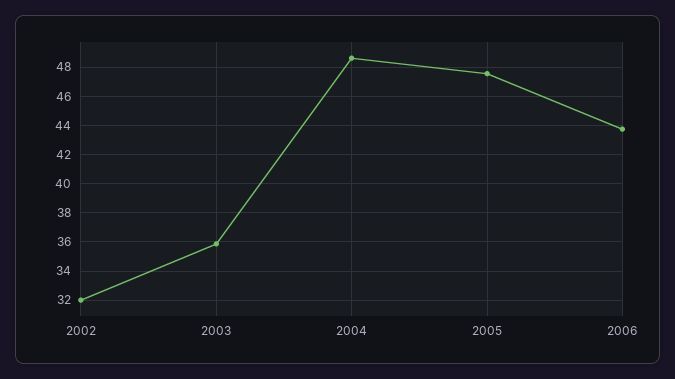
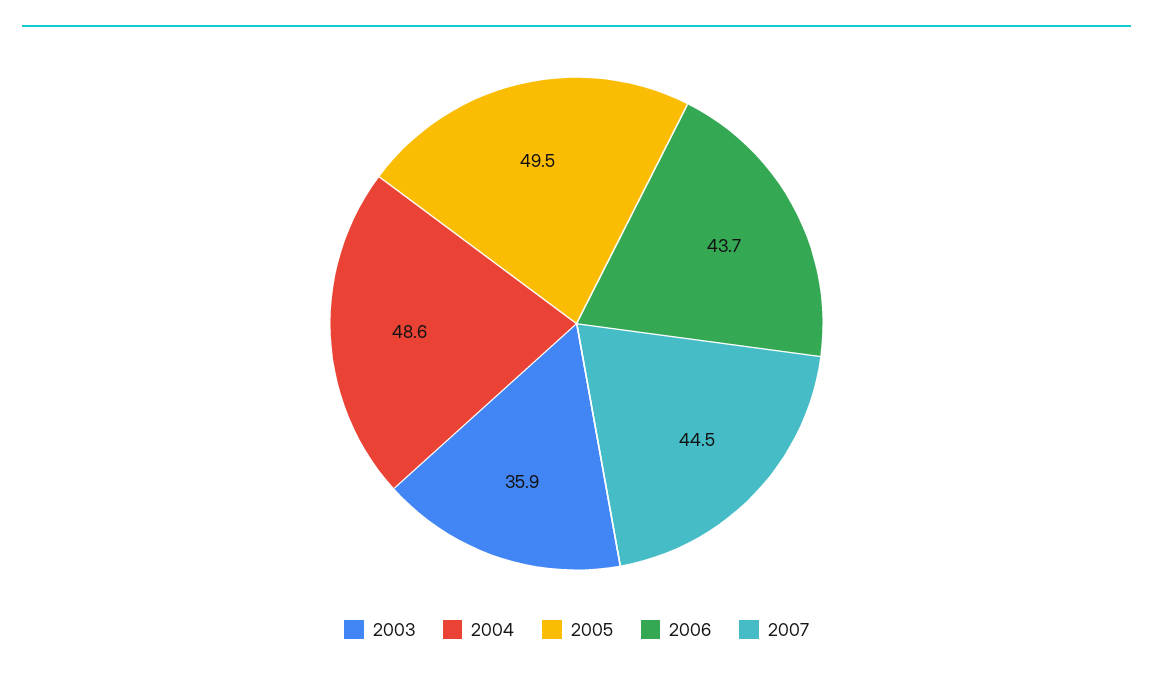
2002: 32 -> none
2005: 47.5 -> 49.5
2007: none -> 44.5

